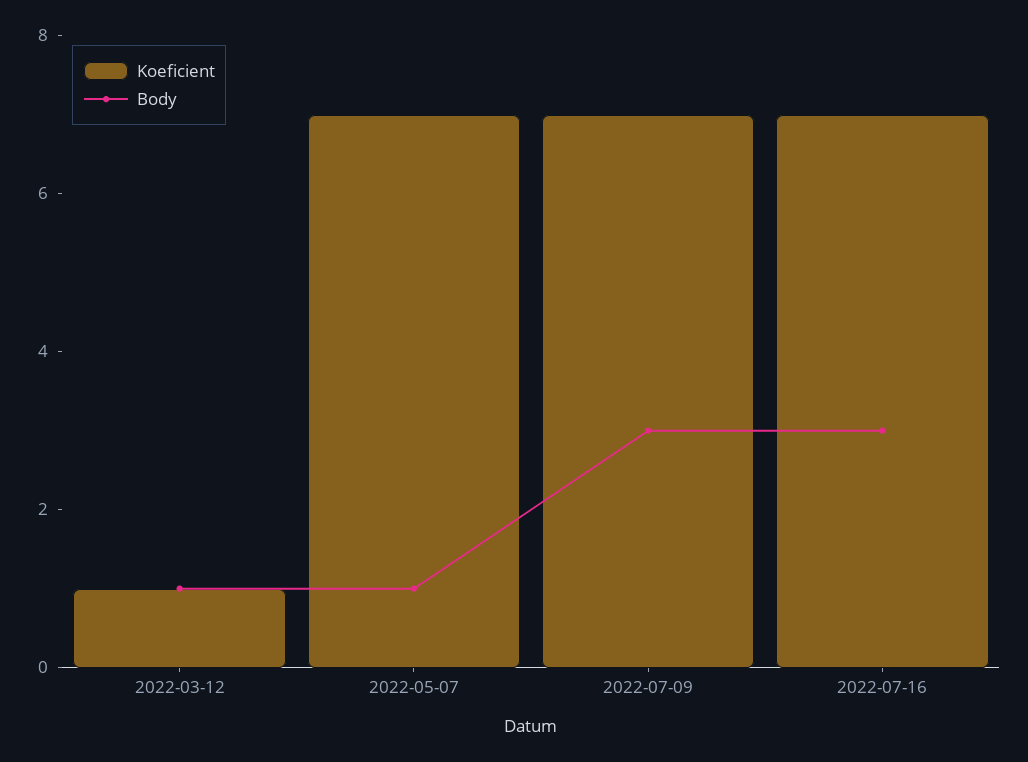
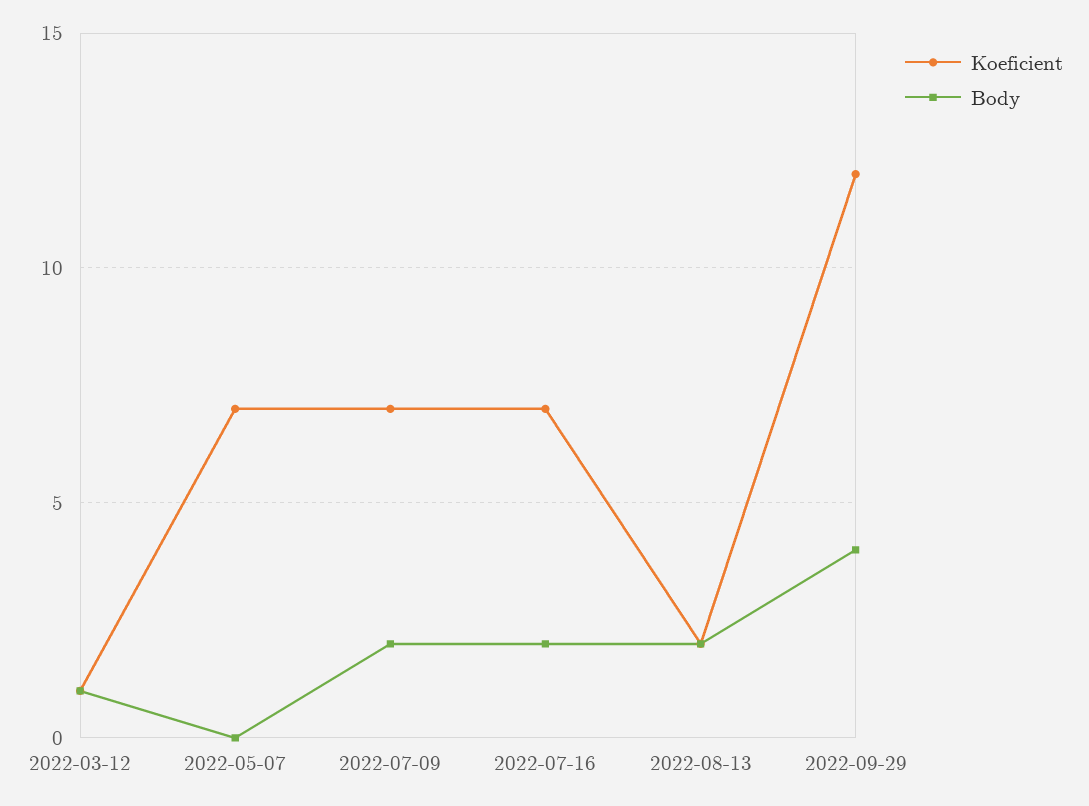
Body, 2022-05-07: 1 -> 0
Body, 2022-07-09: 3 -> 2
Body, 2022-07-16: 3 -> 2
Koeficient, 2022-08-13: none -> 2
Body, 2022-08-13: none -> 2
Koeficient, 2022-09-29: none -> 12
Body, 2022-09-29: none -> 4

